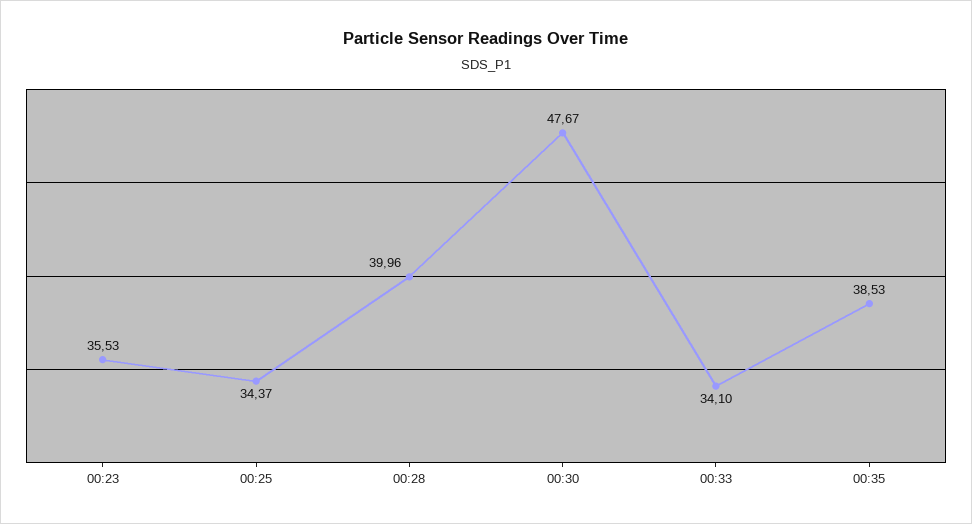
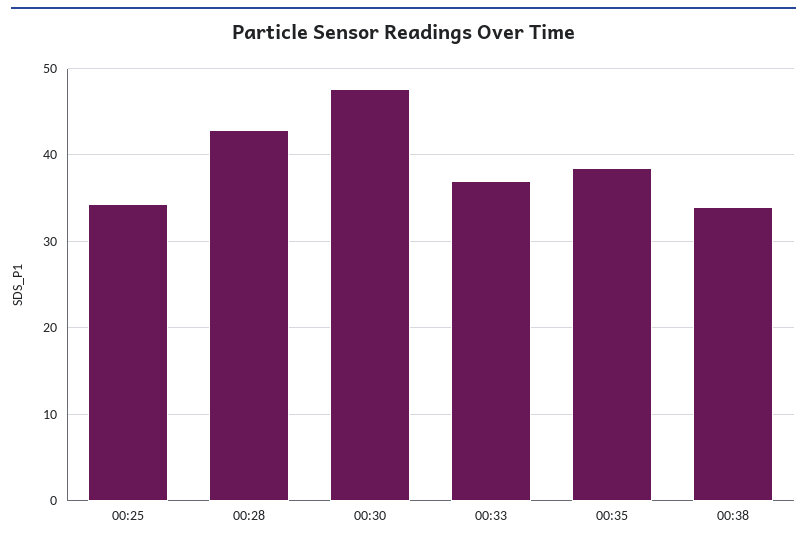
00:23: 35.53 -> none
00:28: 39.96 -> 43
00:33: 34.1 -> 37
00:38: none -> 34

